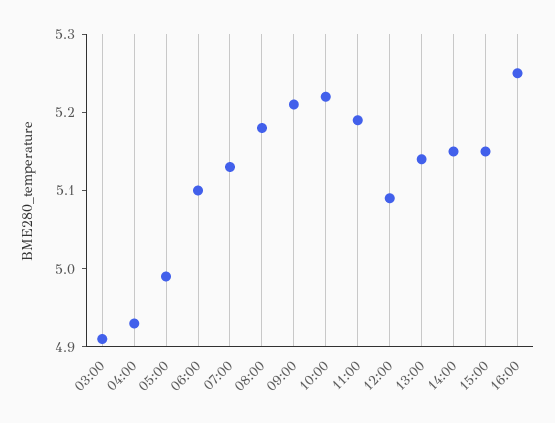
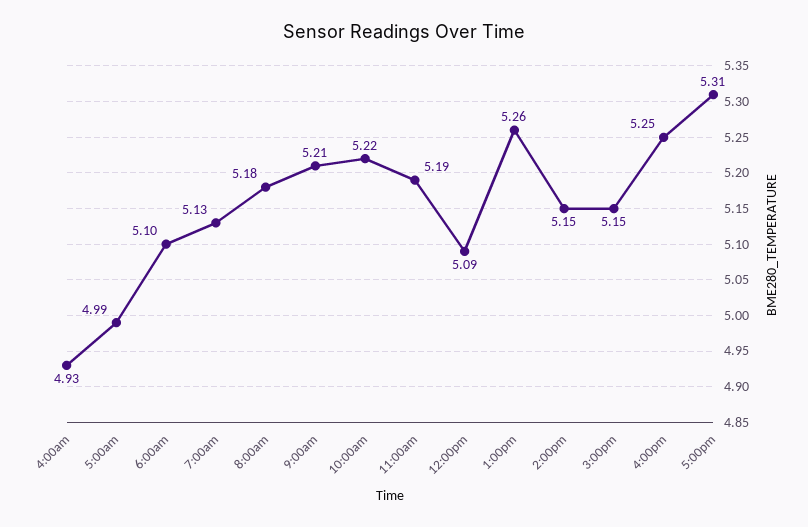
03:00: 4.9 -> none
13:00: 5.15 -> 5.26
5:00pm: none -> 5.31

